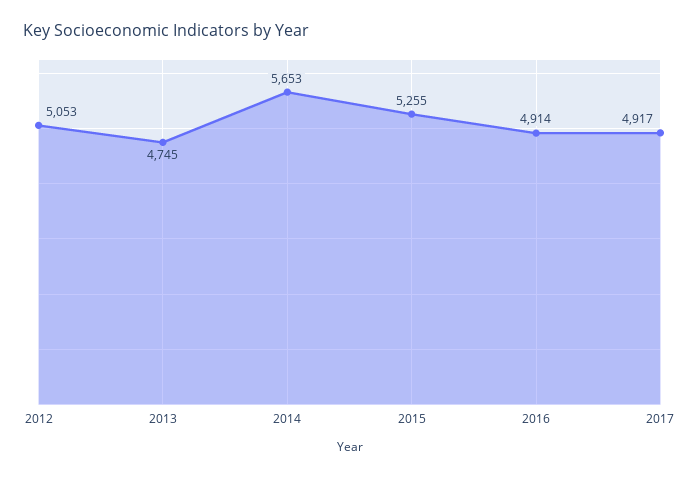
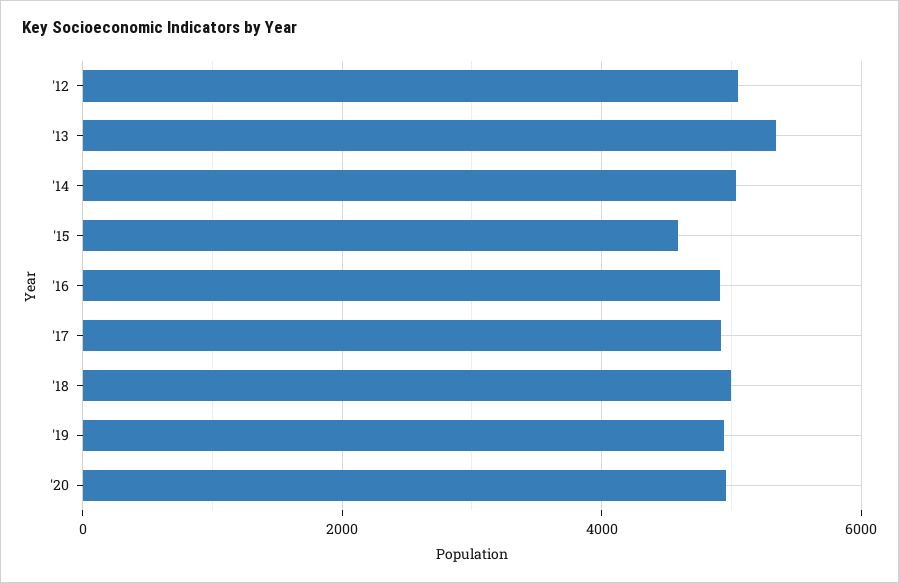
2013: 4745 -> 5400
2014: 5653 -> 5000
2015: 5255 -> 4600
'18: none -> 5000
'19: none -> 5000
'20: none -> 5000

